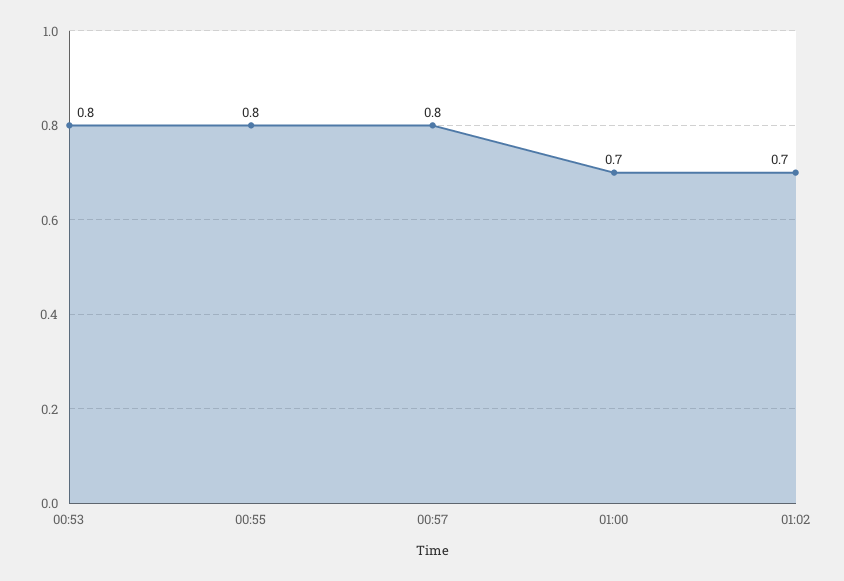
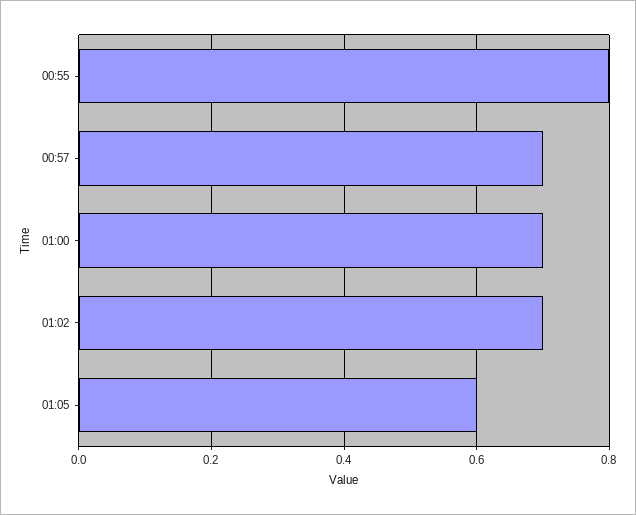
00:53: 0.8 -> none
00:57: 0.8 -> 0.7
01:05: none -> 0.6

